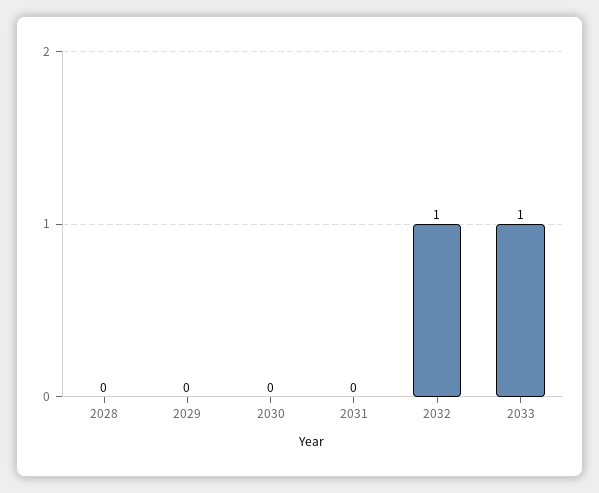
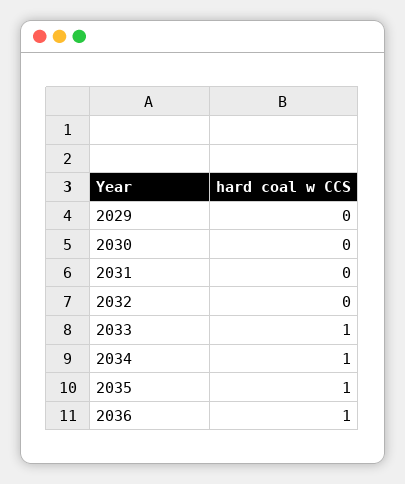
2028: 0 -> none
2032: 1 -> 0
2034: none -> 1
2035: none -> 1
2036: none -> 1

